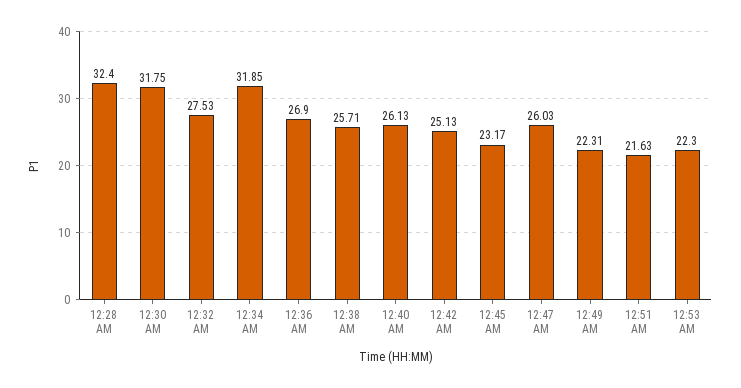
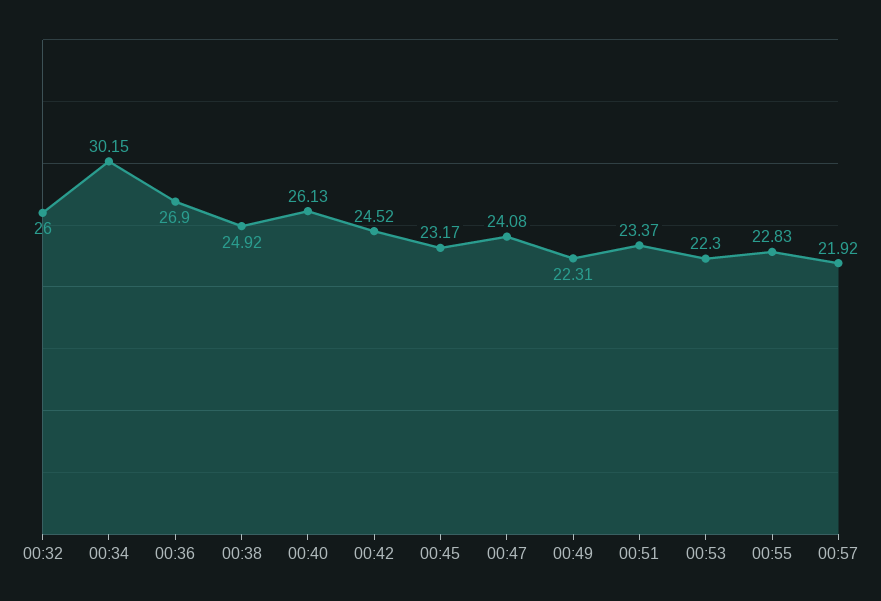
12:28 AM: 32.4 -> none
12:30 AM: 31.75 -> none
12:32 AM: 27.53 -> 26
12:34 AM: 31.85 -> 30.15
12:38 AM: 25.71 -> 24.92
12:42 AM: 25.13 -> 24.52
12:47 AM: 26.03 -> 24.08
12:51 AM: 21.63 -> 23.37
00:55: none -> 22.83
00:57: none -> 21.92

